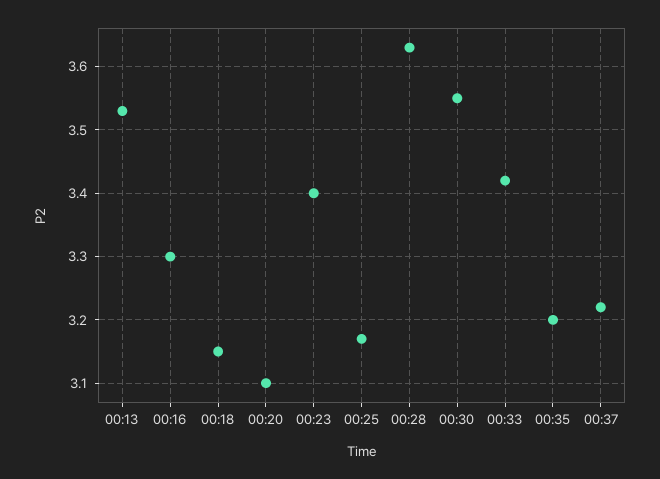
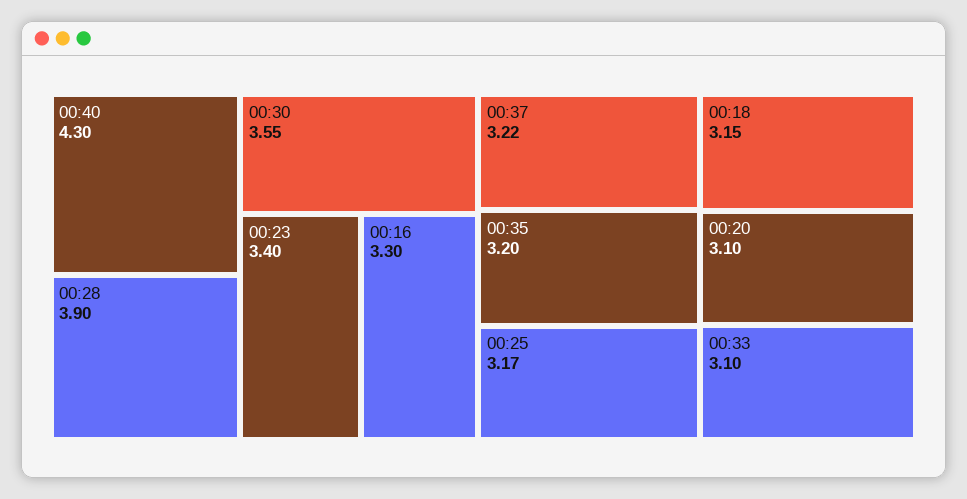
00:13: 3.53 -> none
00:28: 3.63 -> 3.9
00:33: 3.42 -> 3.1
00:40: none -> 4.3

